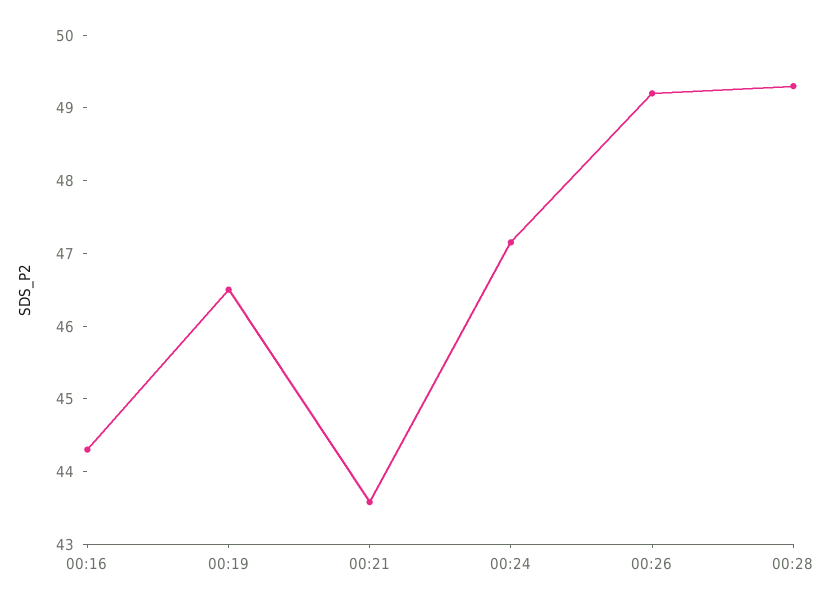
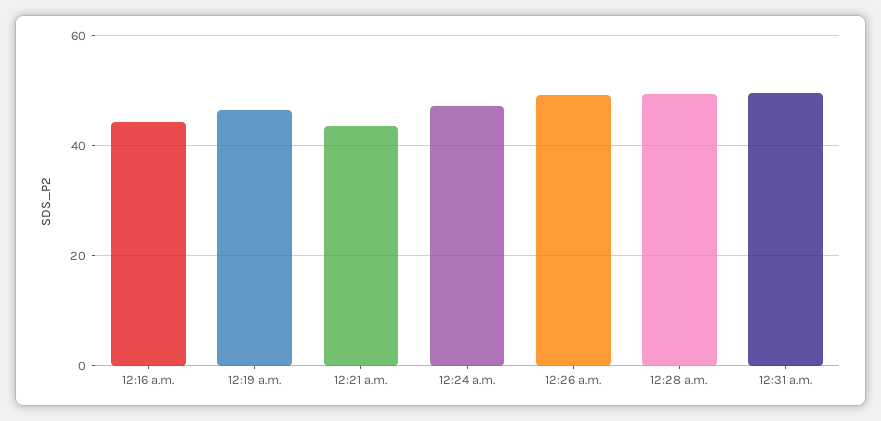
12:31 a.m.: none -> 50

